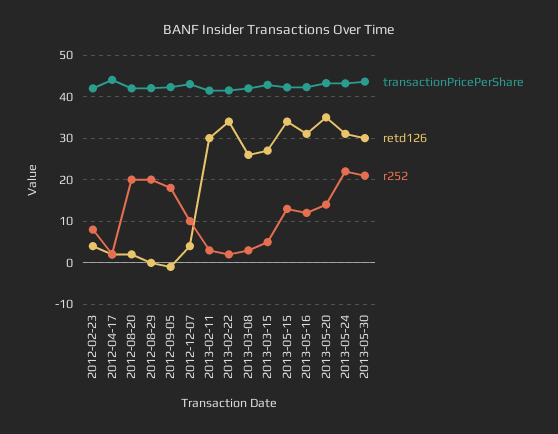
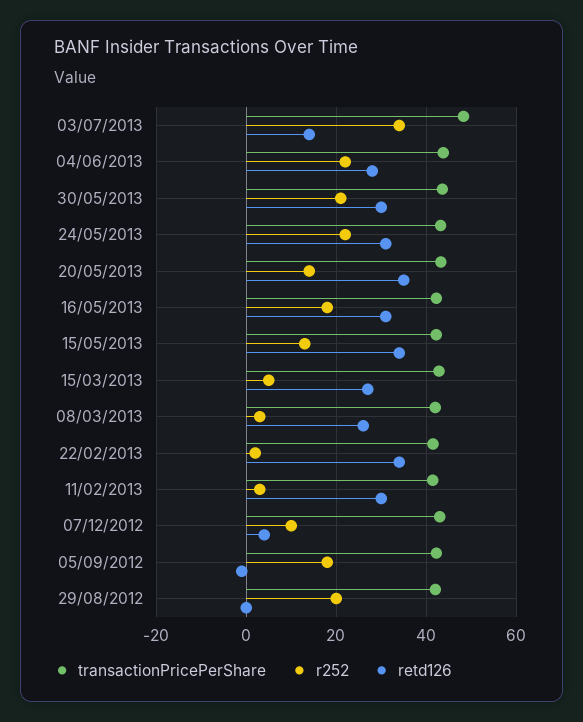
transactionPricePerShare, 2012-02-23: 42 -> none
retd126, 2012-02-23: 4 -> none
r252, 2012-02-23: 8 -> none
transactionPricePerShare, 2012-04-17: 44 -> none
retd126, 2012-04-17: 2 -> none
r252, 2012-04-17: 2 -> none
transactionPricePerShare, 2012-08-20: 42 -> none
retd126, 2012-08-20: 2 -> none
r252, 2012-08-20: 20 -> none
r252, 2013-05-16: 12 -> 18
transactionPricePerShare, 03/07/2013: none -> 48
r252, 03/07/2013: none -> 34
retd126, 03/07/2013: none -> 14
transactionPricePerShare, 04/06/2013: none -> 44
r252, 04/06/2013: none -> 22
retd126, 04/06/2013: none -> 28

